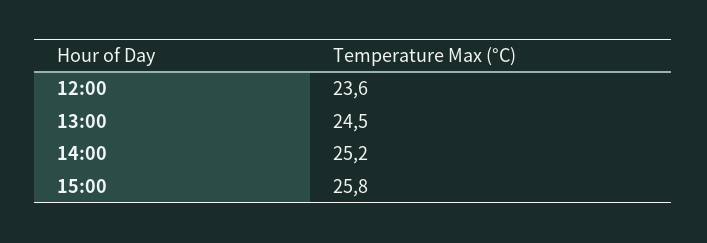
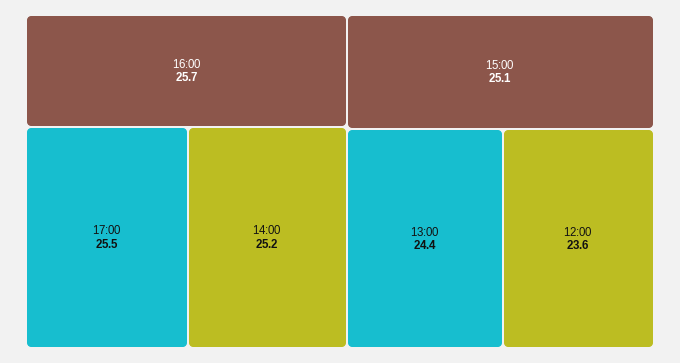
13:00: 24.5 -> 24.4
15:00: 25.8 -> 25.1
16:00: none -> 25.7
17:00: none -> 25.5

